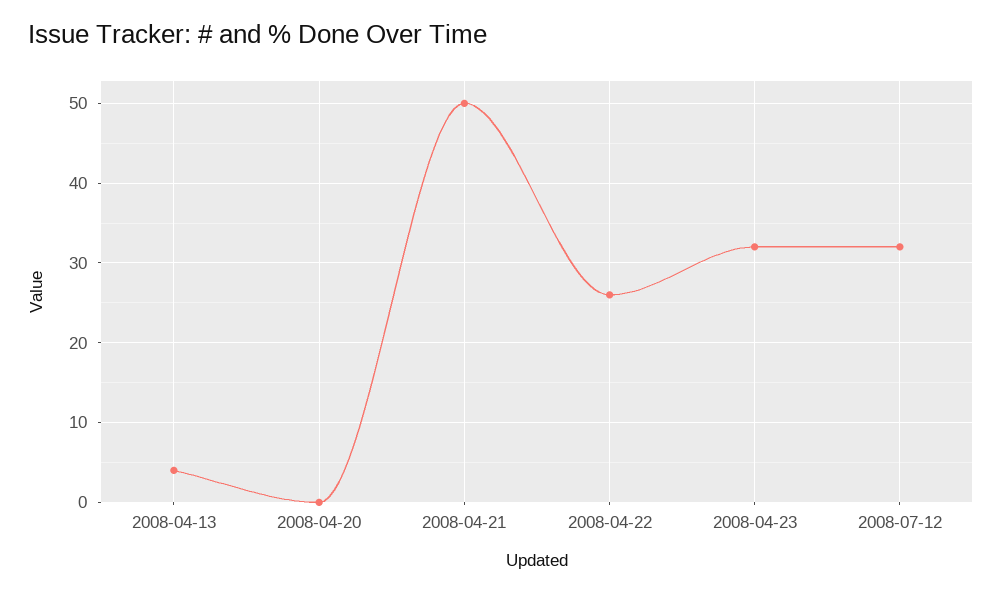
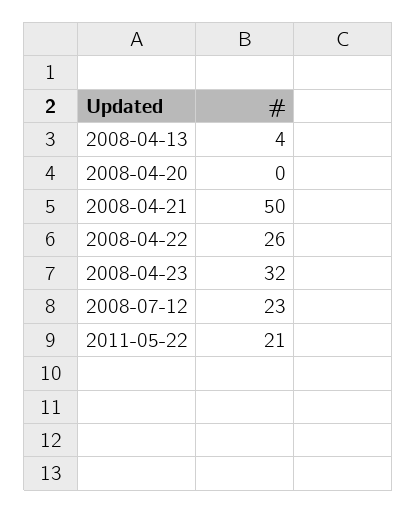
2008-07-12: 32 -> 23
2011-05-22: none -> 21

